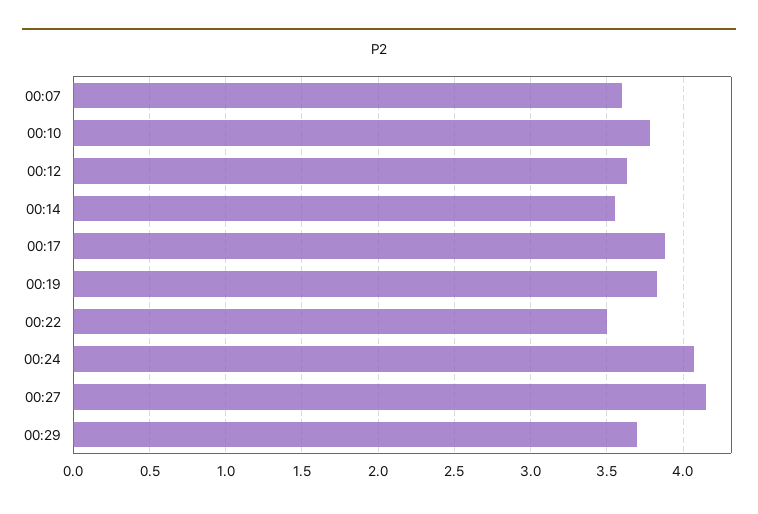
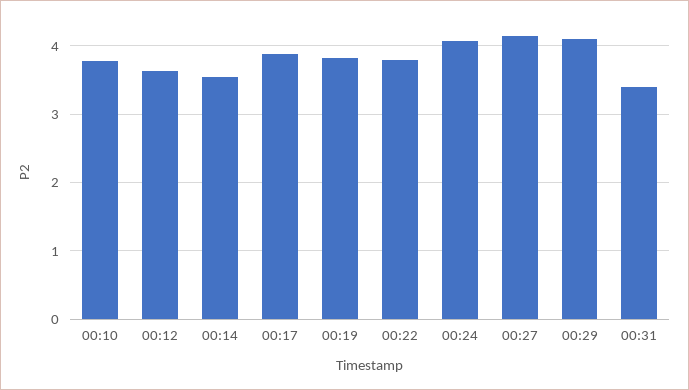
00:07: 3.6 -> none
00:22: 3.5 -> 3.8
00:29: 3.7 -> 4.1
00:31: none -> 3.4

